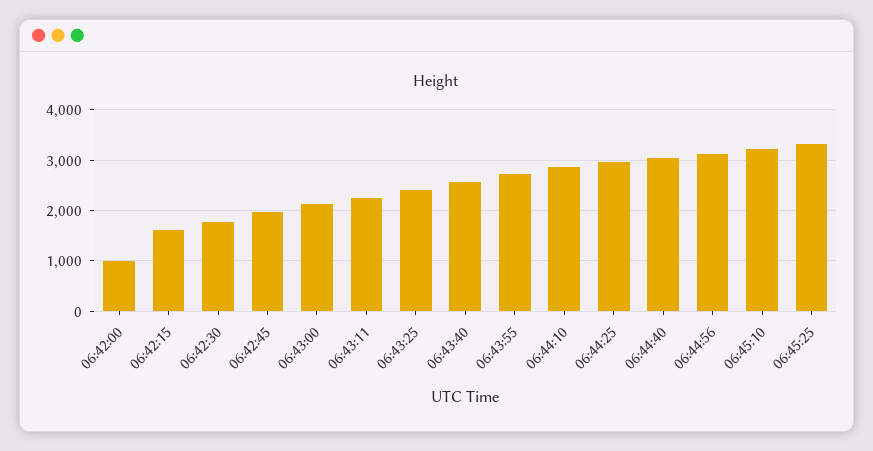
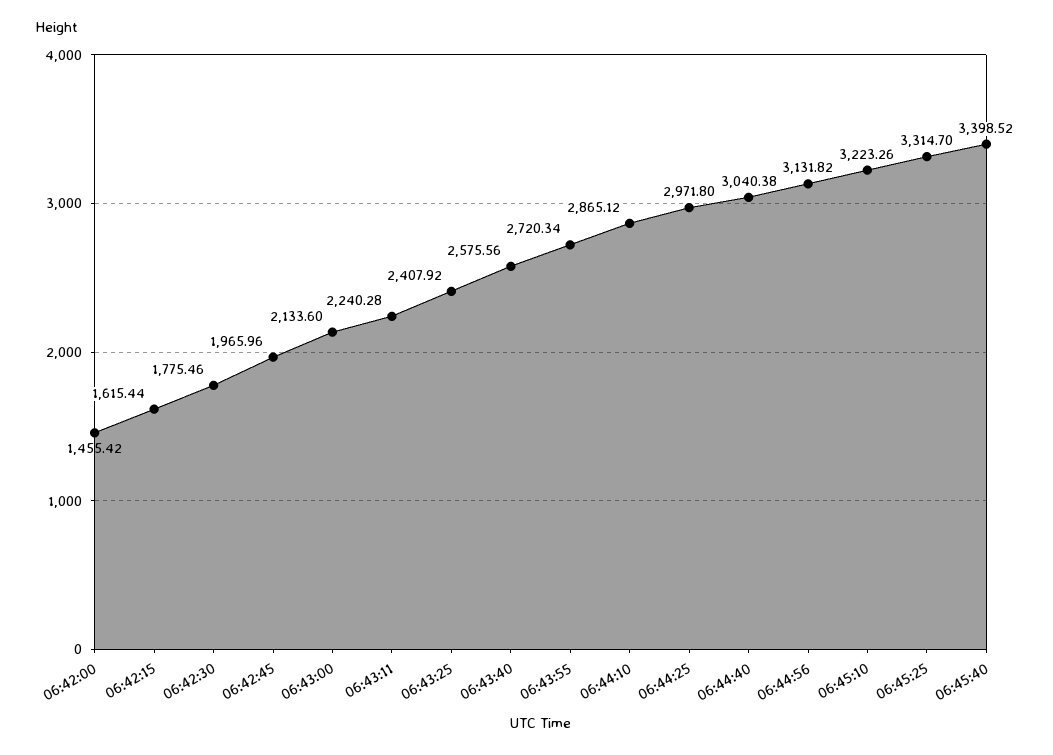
06:42:00: 1000 -> 1455.42
06:45:40: none -> 3398.52

